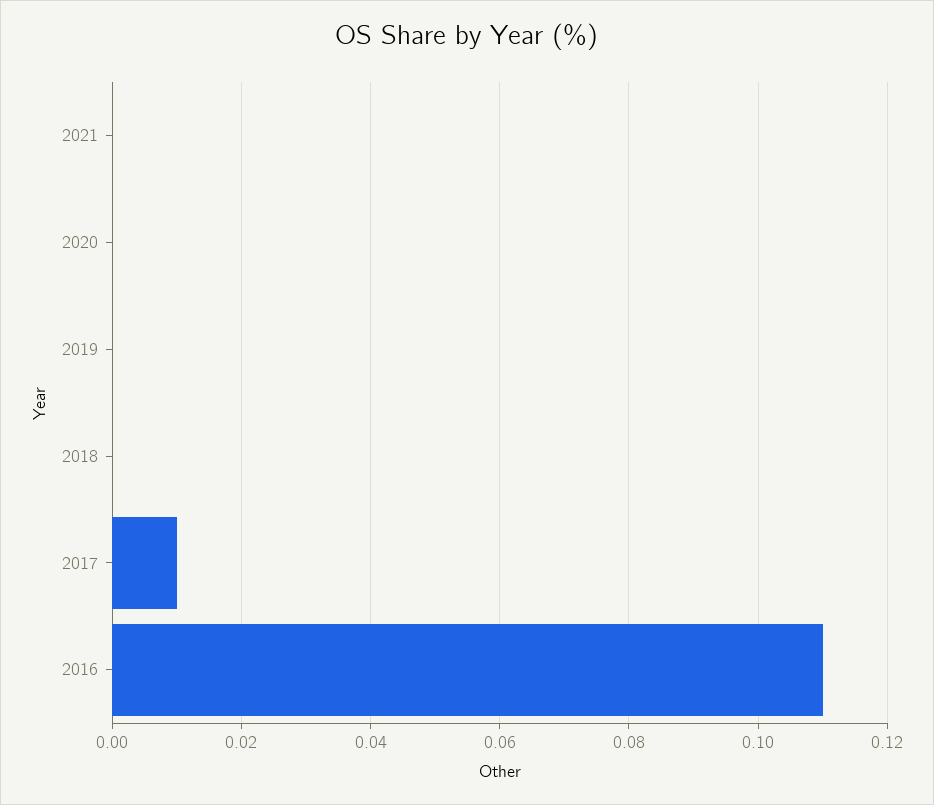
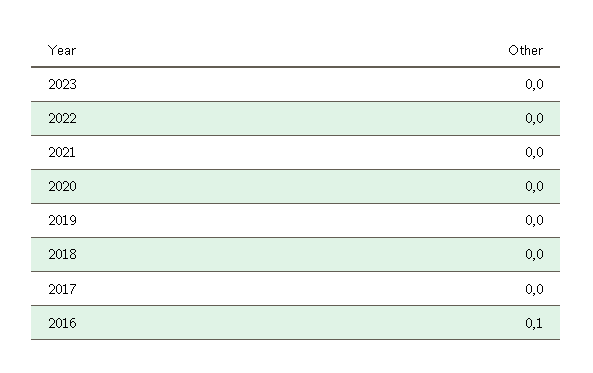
2017: 0.01 -> 0
2016: 0.11 -> 0.1
2023: none -> 0
2022: none -> 0

